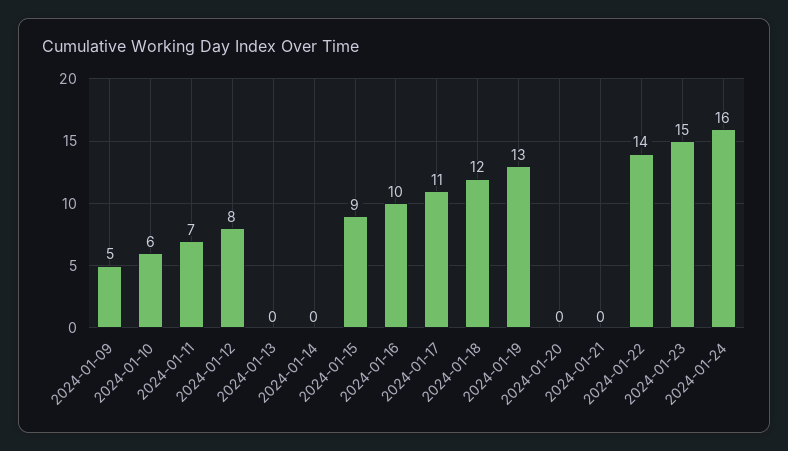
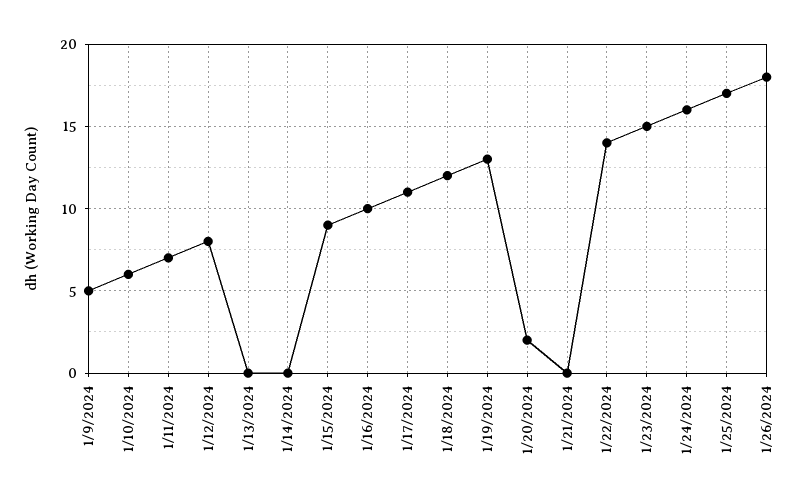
2024-01-20: 0 -> 2
1/25/2024: none -> 17
1/26/2024: none -> 18

